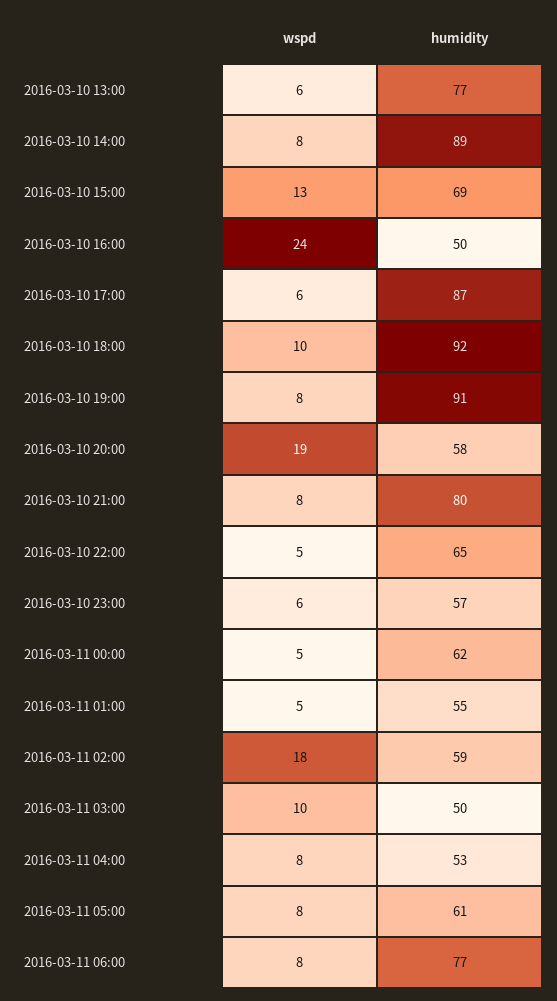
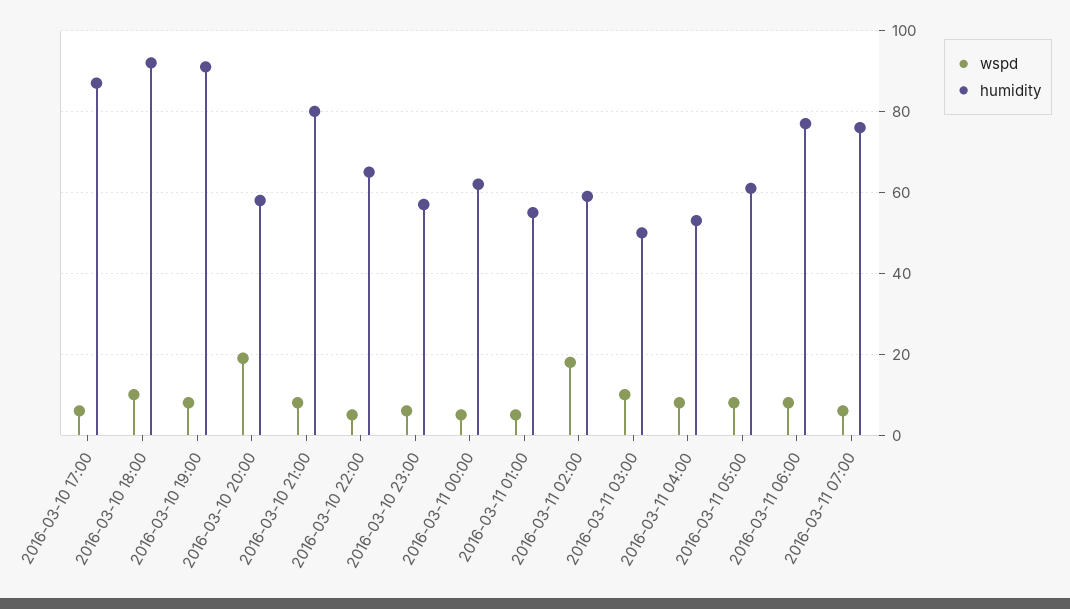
wspd, 2016-03-10 13:00: 6 -> none
humidity, 2016-03-10 13:00: 77 -> none
wspd, 2016-03-10 14:00: 8 -> none
humidity, 2016-03-10 14:00: 89 -> none
wspd, 2016-03-10 15:00: 13 -> none
humidity, 2016-03-10 15:00: 69 -> none
wspd, 2016-03-10 16:00: 24 -> none
humidity, 2016-03-10 16:00: 50 -> none
wspd, 2016-03-11 07:00: none -> 5
humidity, 2016-03-11 07:00: none -> 75

